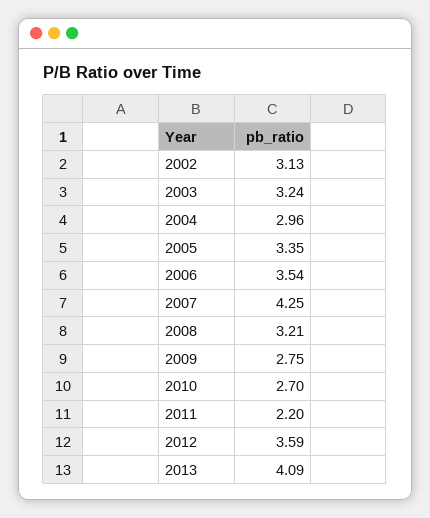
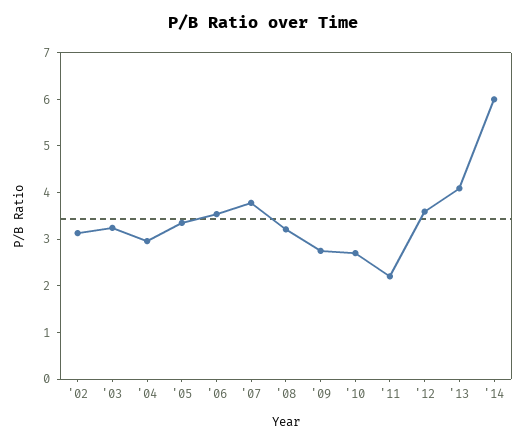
2007: 4.25 -> 3.8
'14: none -> 6

